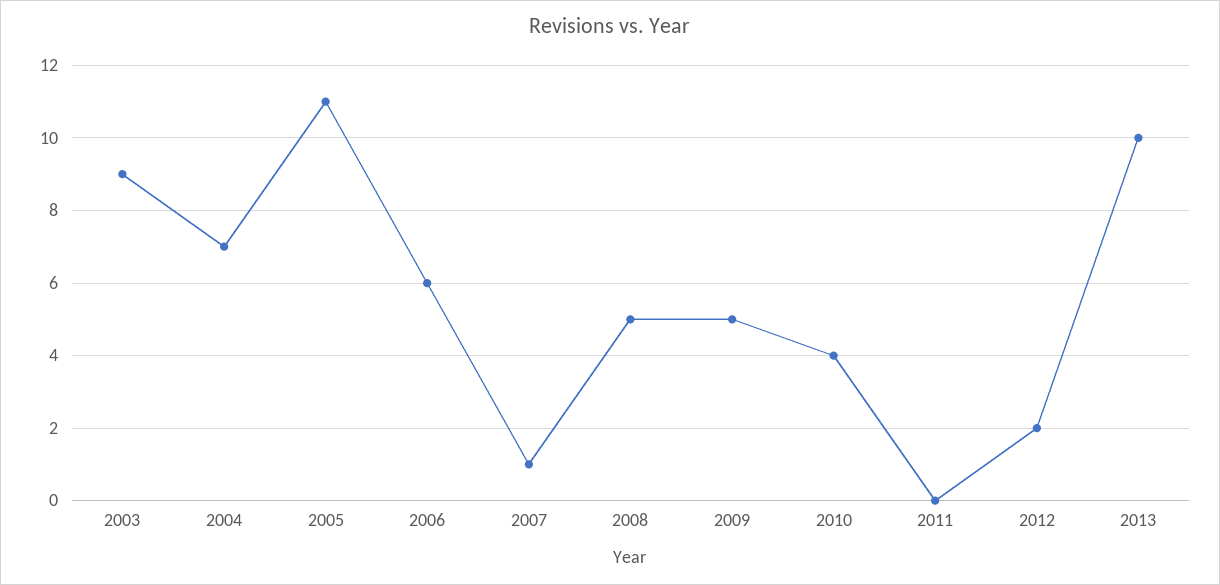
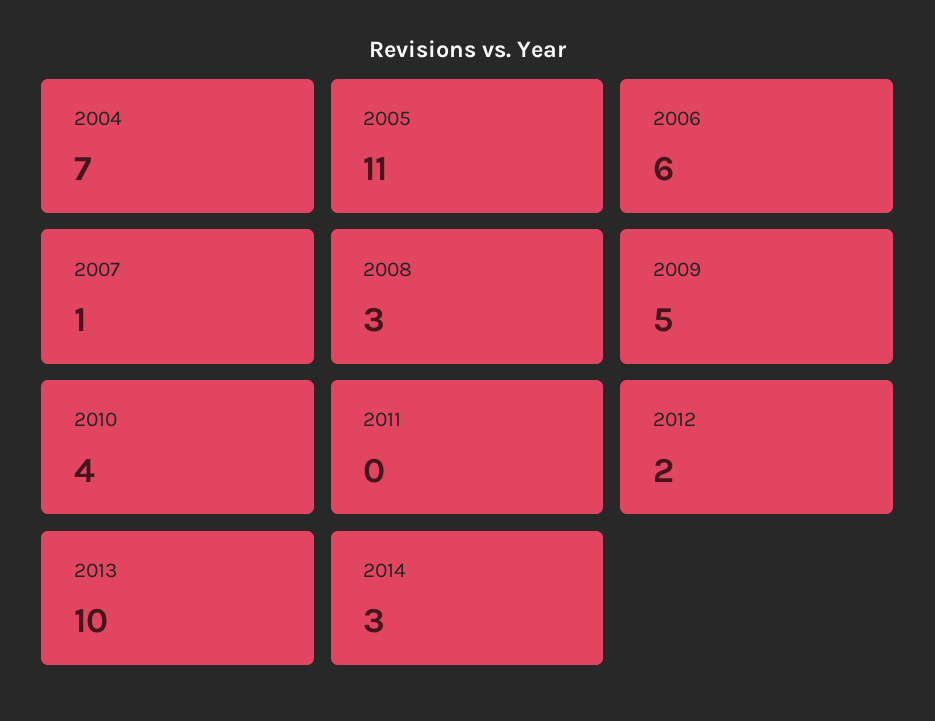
2003: 9 -> none
2008: 5 -> 3
2014: none -> 3

